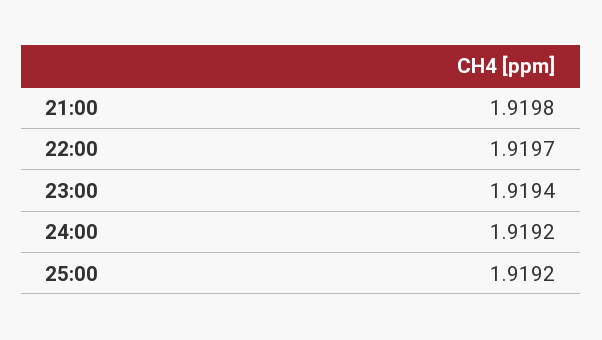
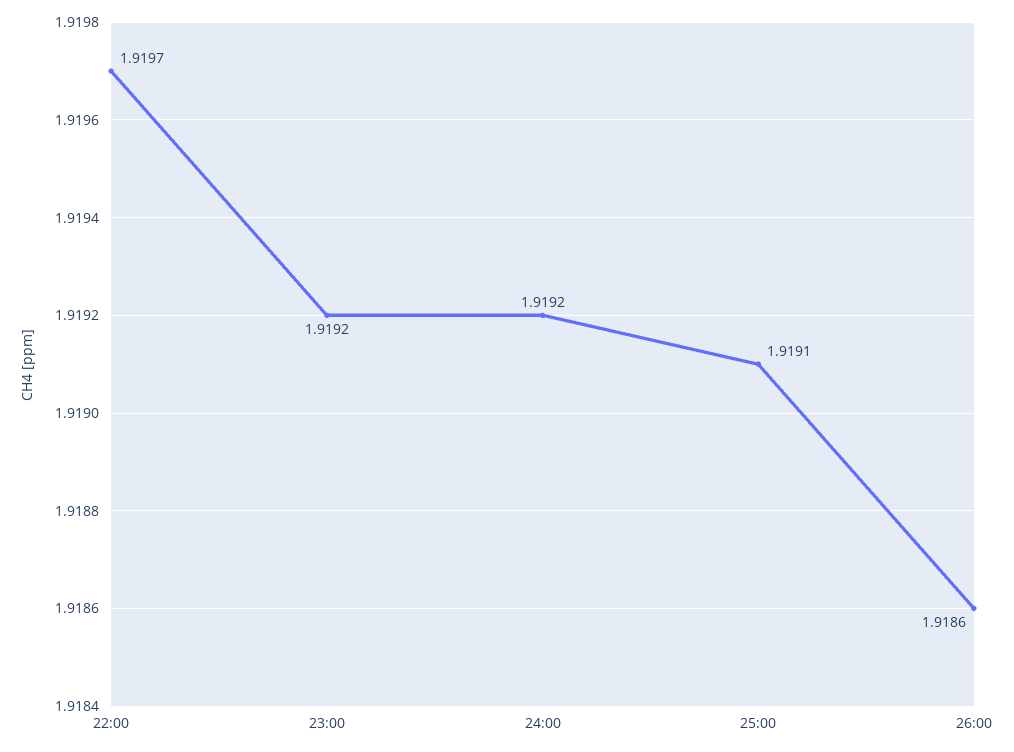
21:00: 1.9198 -> none
23:00: 1.9194 -> 1.9192
25:00: 1.9192 -> 1.9191
26:00: none -> 1.9186

